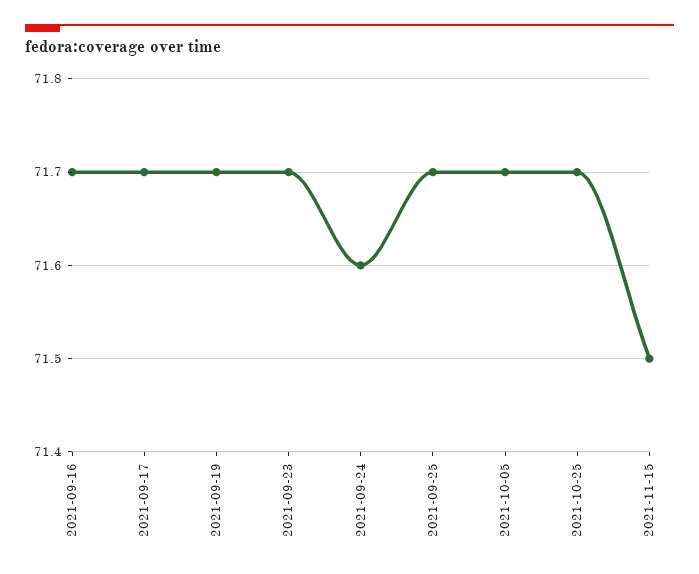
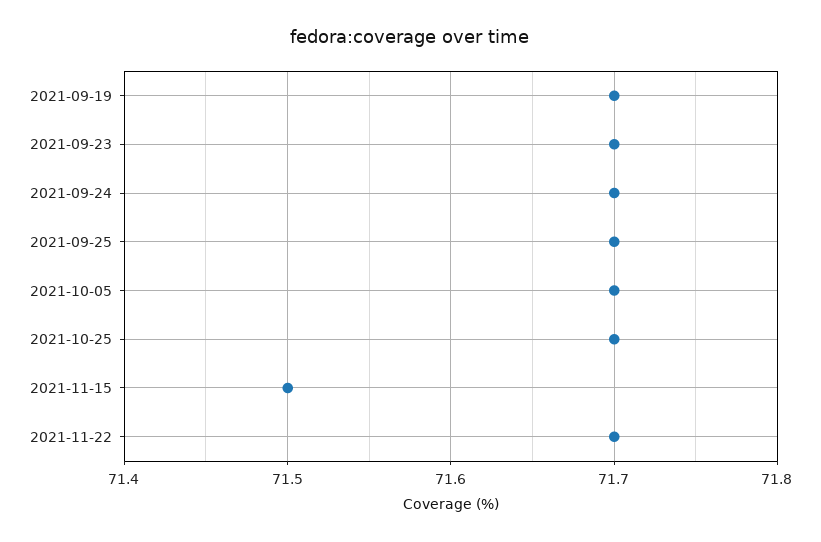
2021-09-16: 71.7 -> none
2021-09-17: 71.7 -> none
2021-09-24: 71.6 -> 71.7
2021-11-22: none -> 71.7

